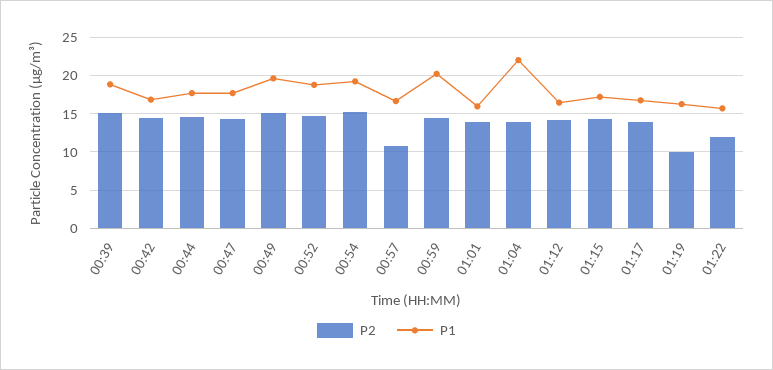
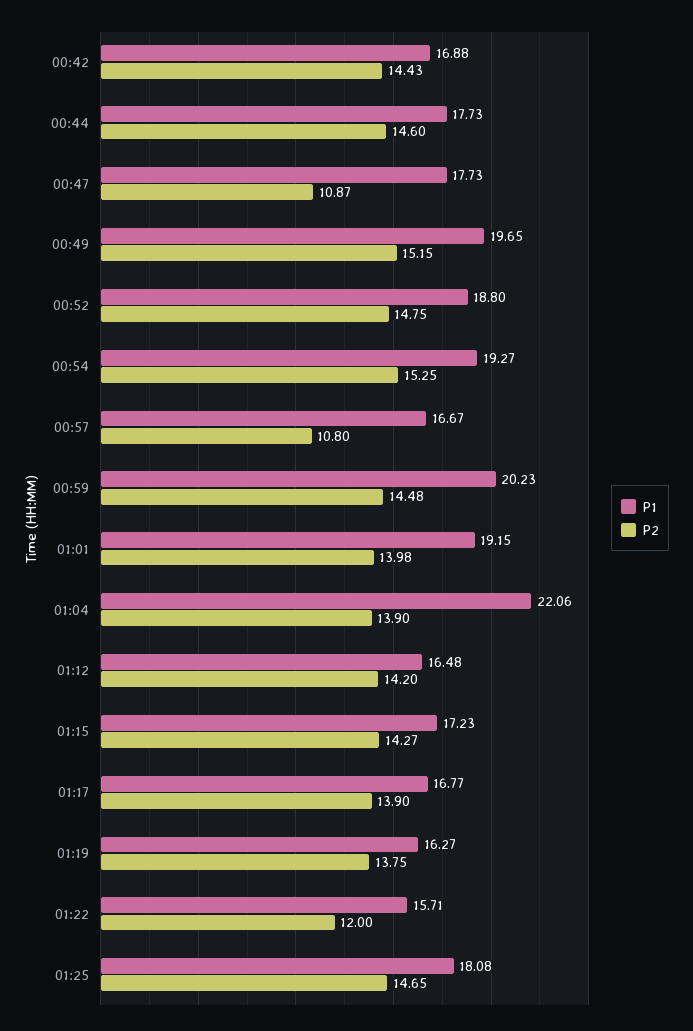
P2, 00:39: 15 -> none
P1, 00:39: 19 -> none
P2, 00:47: 14 -> 10.87
P1, 01:01: 16 -> 19.15
P2, 01:19: 10 -> 13.75
P1, 01:25: none -> 18.08
P2, 01:25: none -> 14.65

